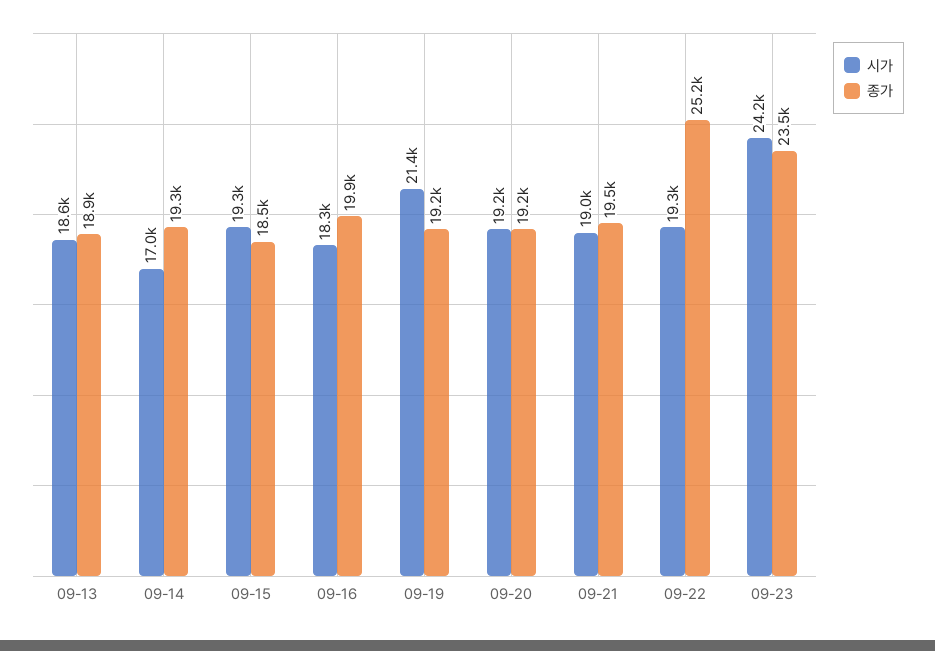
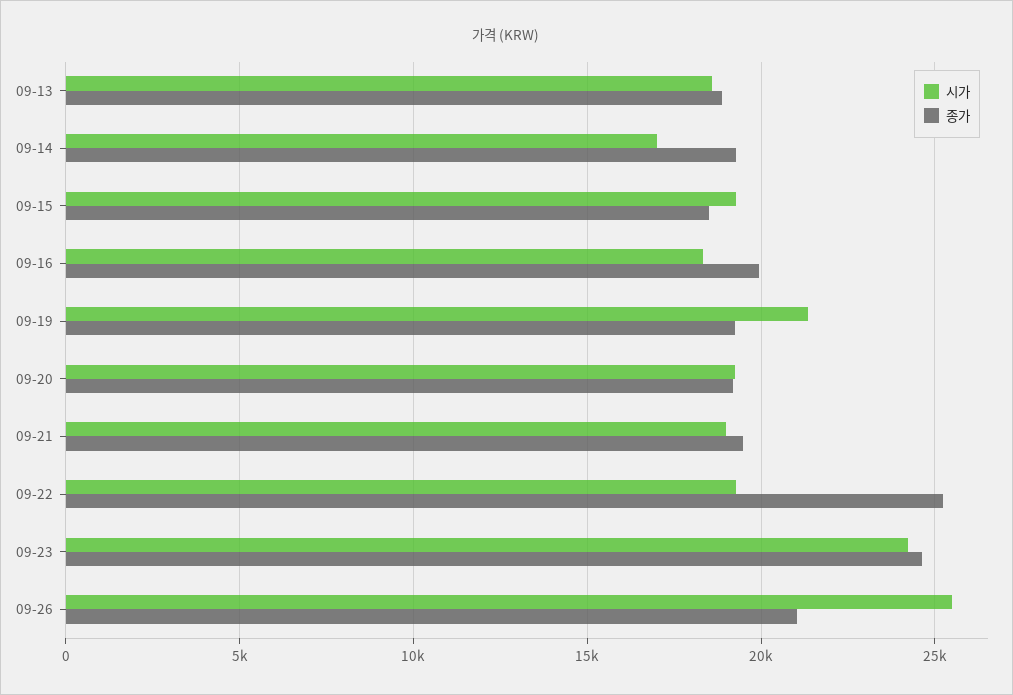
종가, 09-23: 23500 -> 24500
시가, 09-26: none -> 25500
종가, 09-26: none -> 21000

